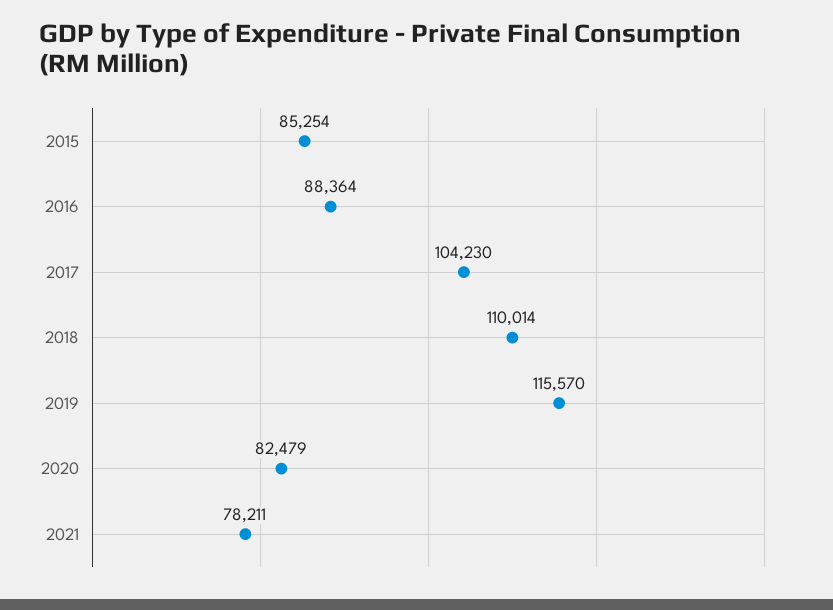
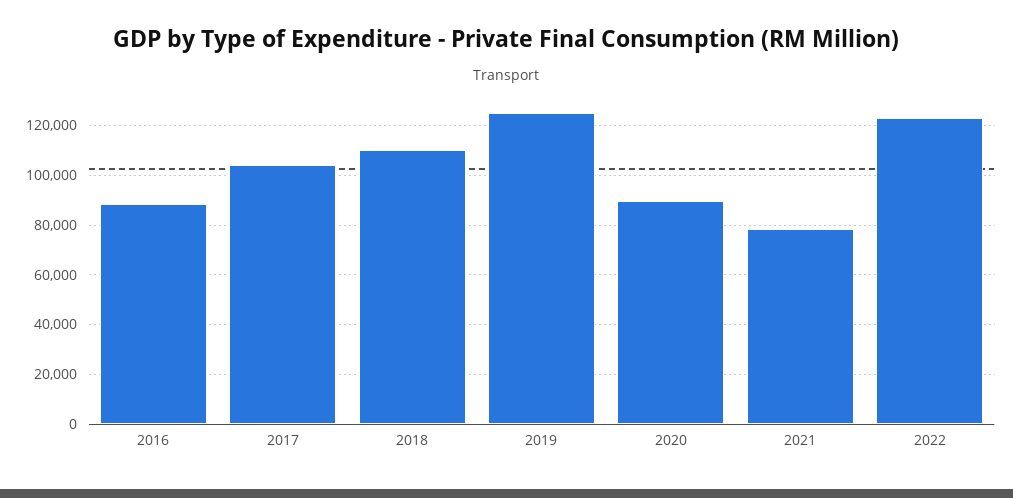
2015: 85254 -> none
2019: 115570 -> 125000
2020: 82479 -> 90000
2022: none -> 122500

